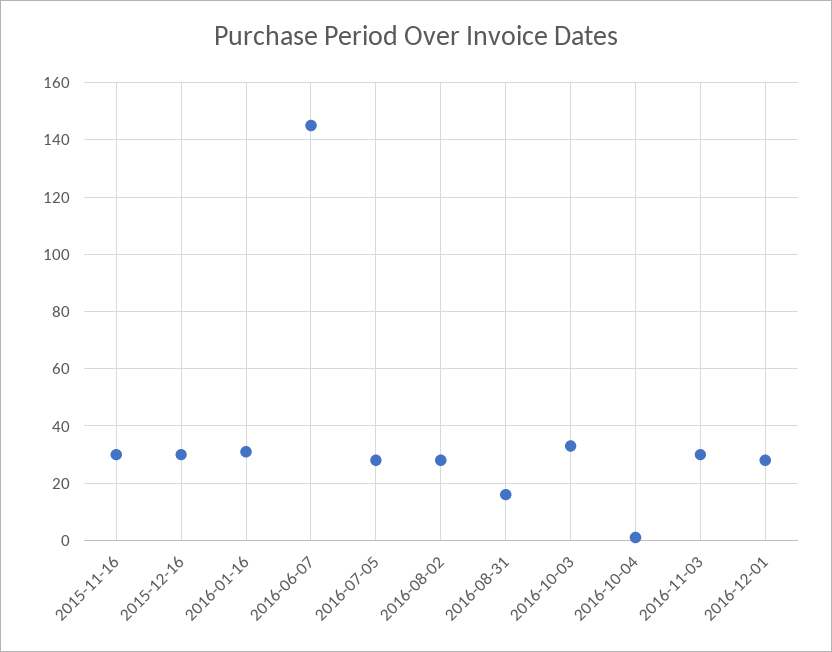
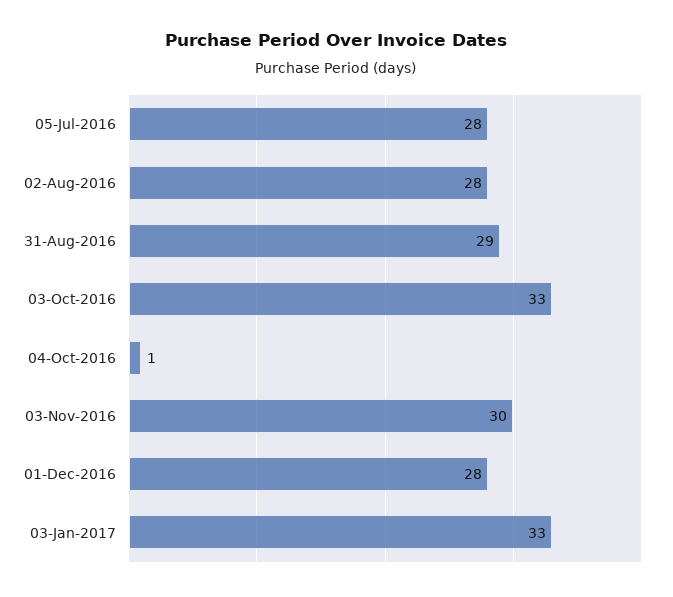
2015-11-16: 30 -> none
2015-12-16: 30 -> none
2016-01-16: 30 -> none
2016-06-07: 145 -> none
2016-08-31: 15 -> 29
03-Jan-2017: none -> 33

